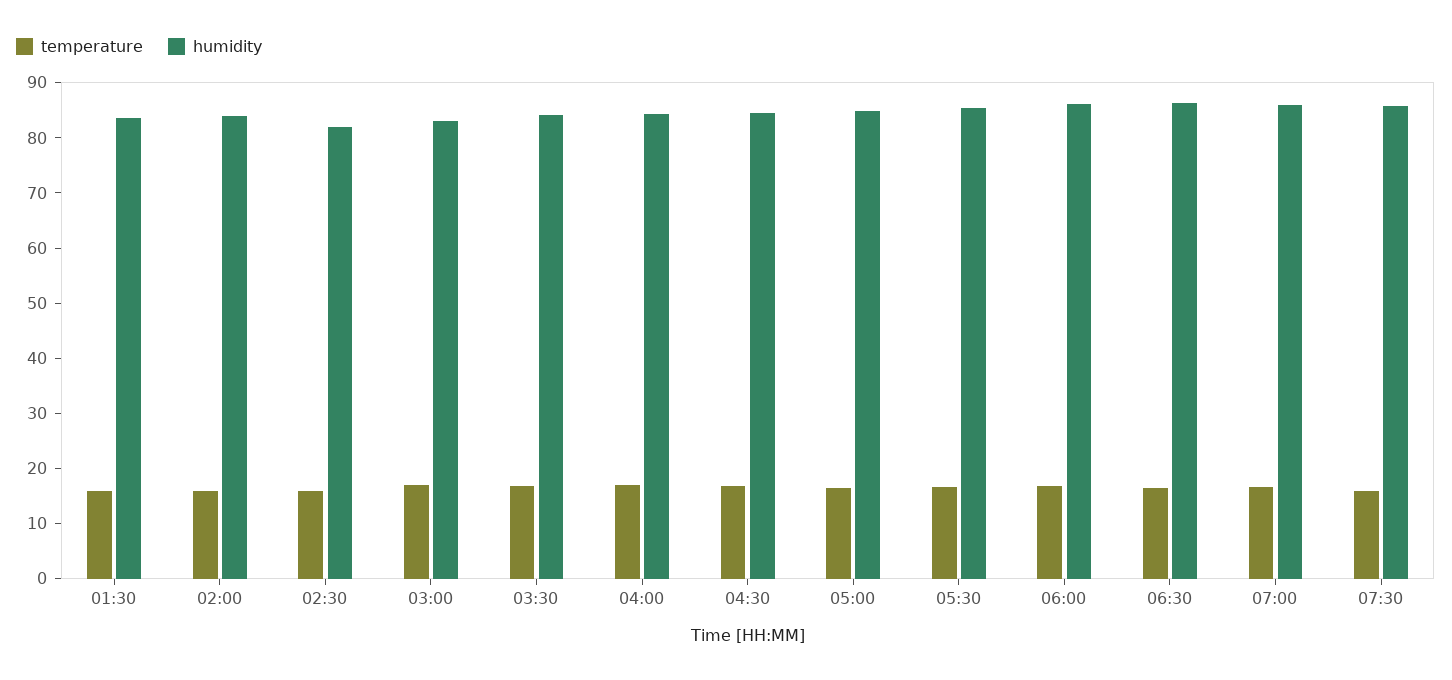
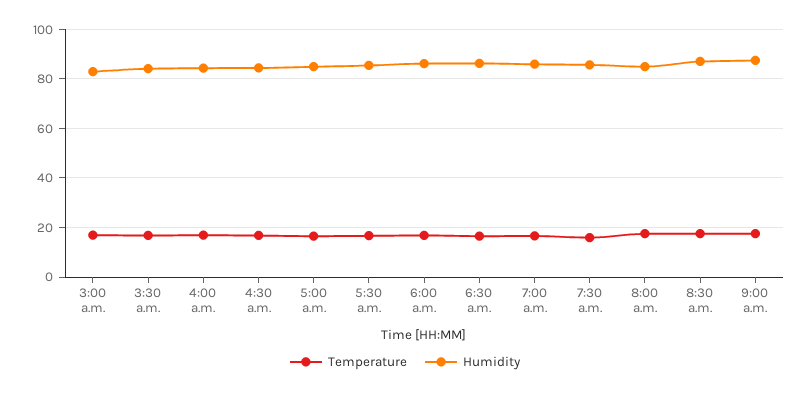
temperature, 01:30: 16 -> none
humidity, 01:30: 84 -> none
temperature, 02:00: 16 -> none
humidity, 02:00: 84 -> none
temperature, 02:30: 16 -> none
humidity, 02:30: 82 -> none
temperature, 8:00 a.m.: none -> 17.5
humidity, 8:00 a.m.: none -> 85
temperature, 8:30 a.m.: none -> 17.5
humidity, 8:30 a.m.: none -> 87.5
temperature, 9:00 a.m.: none -> 17.5
humidity, 9:00 a.m.: none -> 87.5

